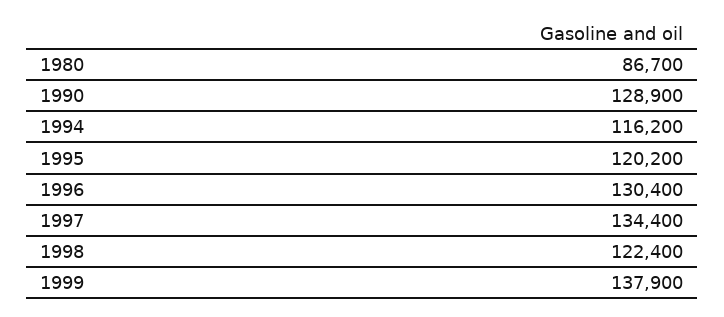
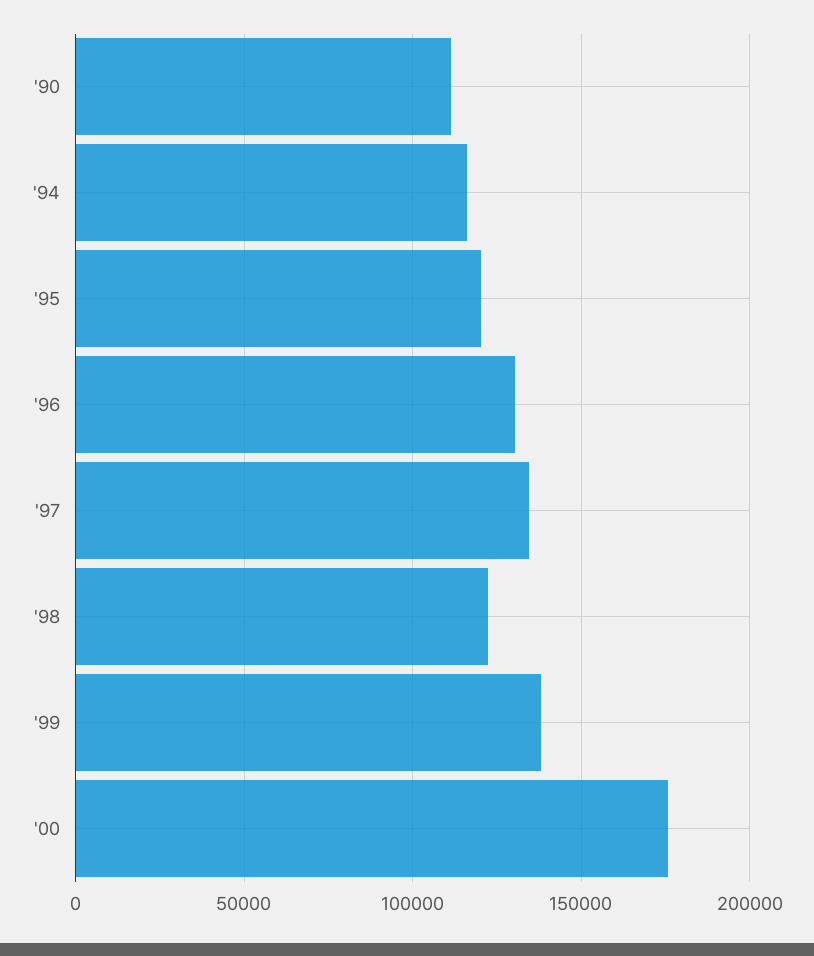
1980: 86700 -> none
1990: 128900 -> 110000
'00: none -> 175000

